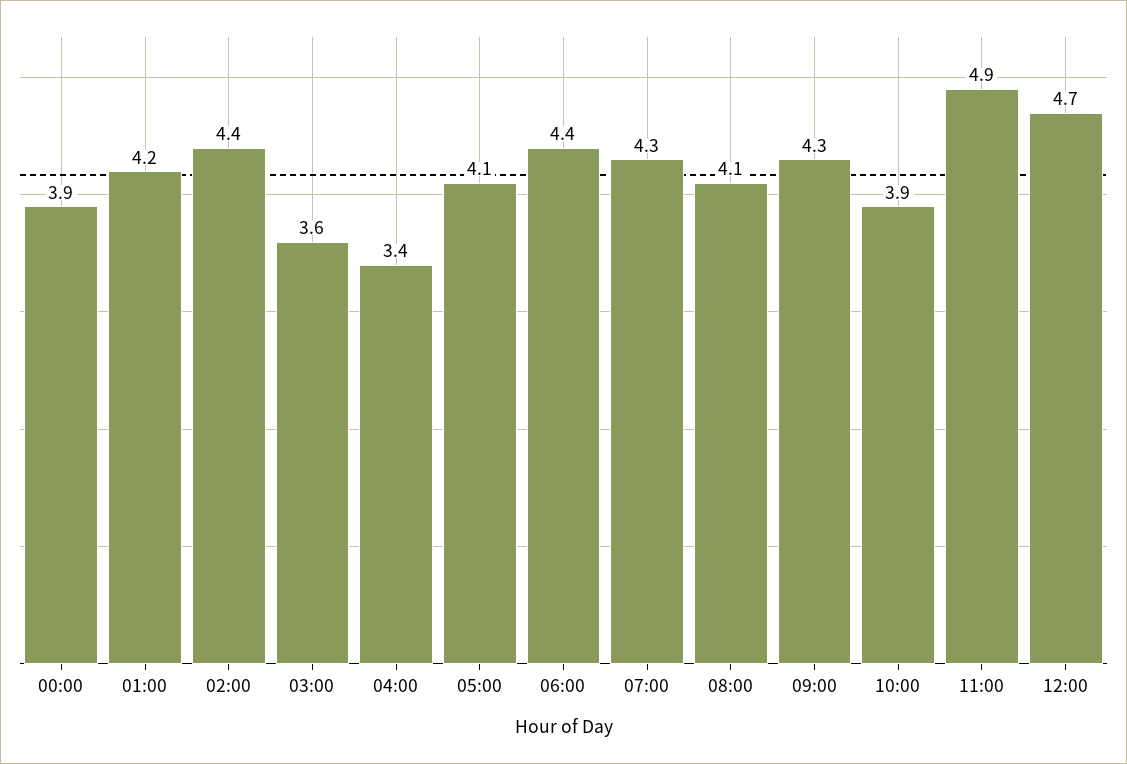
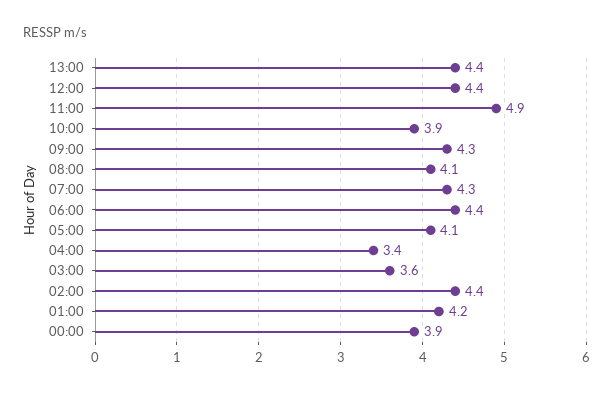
12:00: 4.7 -> 4.4
13:00: none -> 4.4

